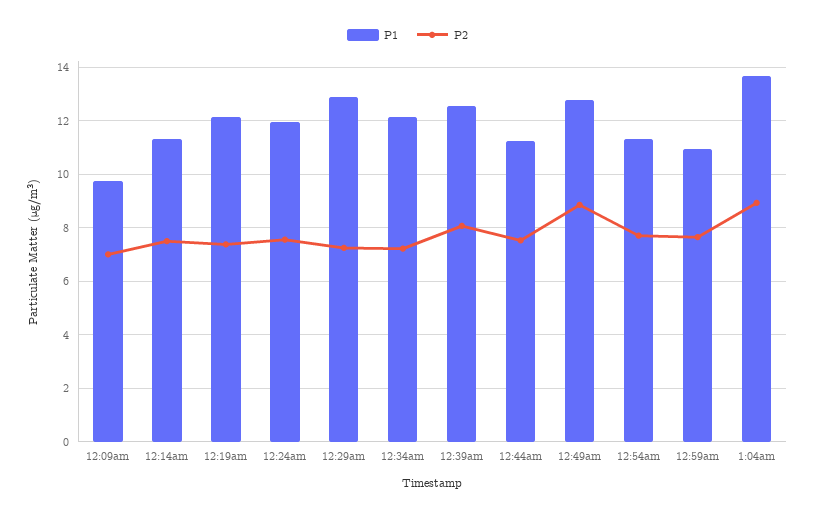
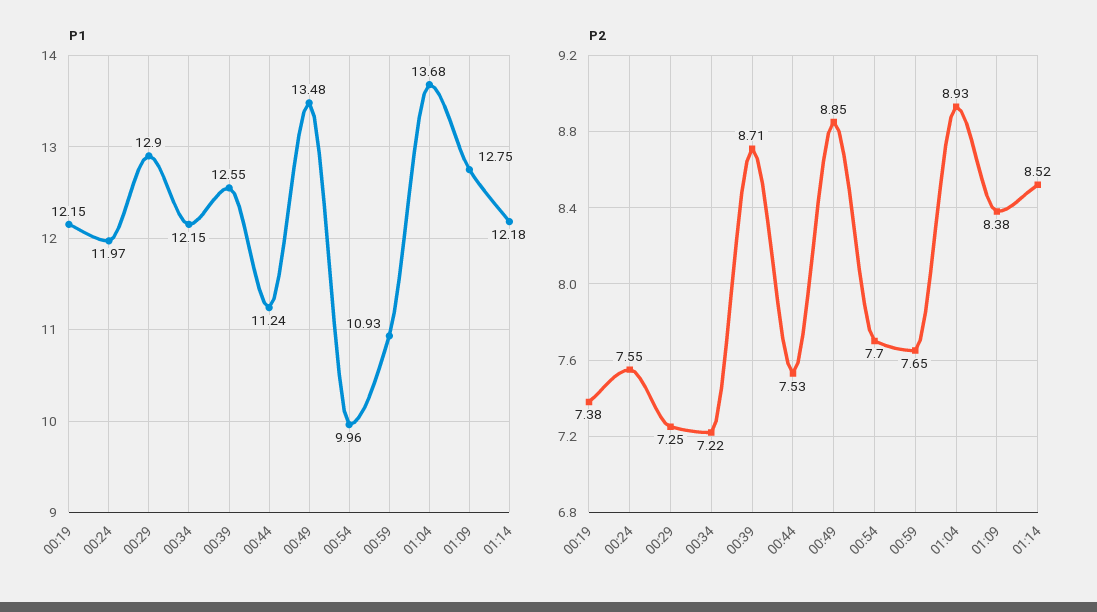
P1, 12:09am: 9.75 -> none
P2, 12:09am: 7 -> none
P1, 12:14am: 11.25 -> none
P2, 12:14am: 7.5 -> none
P2, 12:39am: 8 -> 8.71
P1, 12:49am: 12.75 -> 13.48
P1, 12:54am: 11.25 -> 9.96
P1, 01:09: none -> 12.75
P1, 01:14: none -> 12.18
P2, 01:09: none -> 8.38
P2, 01:14: none -> 8.52

